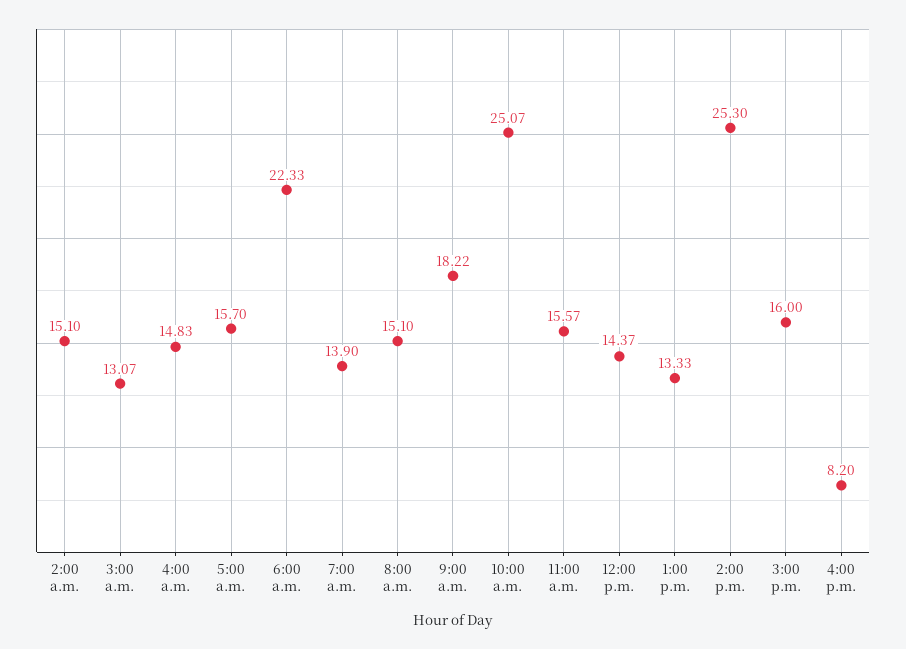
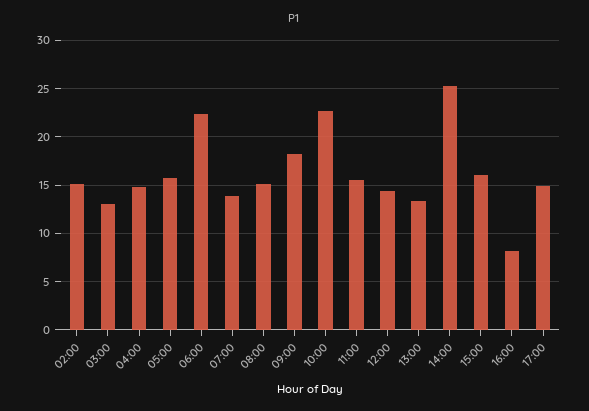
10:00 a.m.: 25.07 -> 23
17:00: none -> 15

